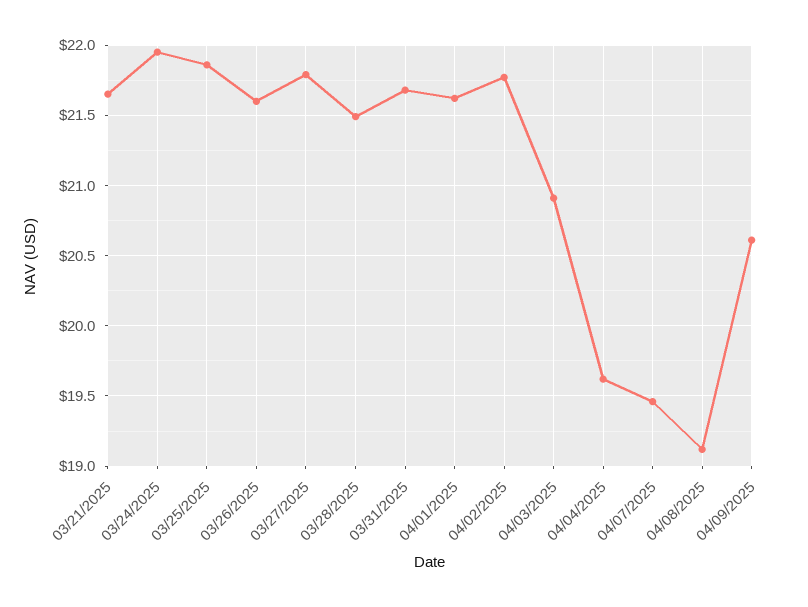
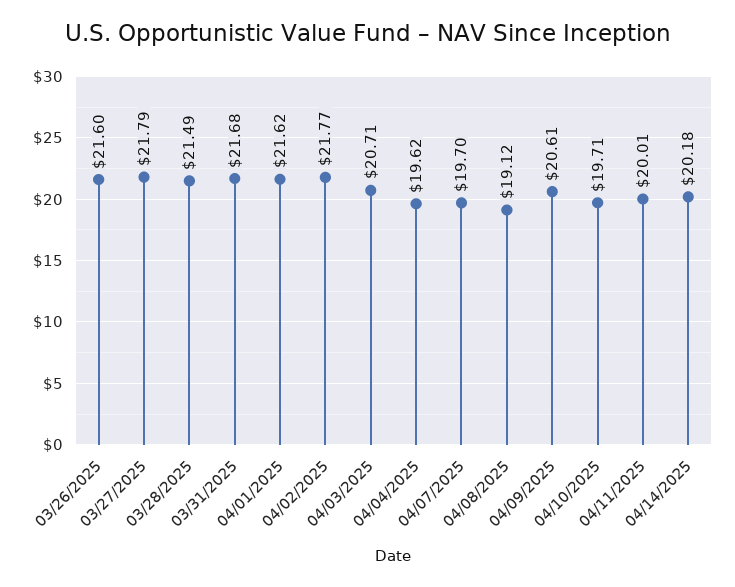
03/21/2025: 21.65 -> none
03/24/2025: 21.95 -> none
03/25/2025: 21.85 -> none
04/03/2025: 20.9 -> 20.71
04/07/2025: 19.45 -> 19.7
04/10/2025: none -> 19.71
04/11/2025: none -> 20.01
04/14/2025: none -> 20.18

